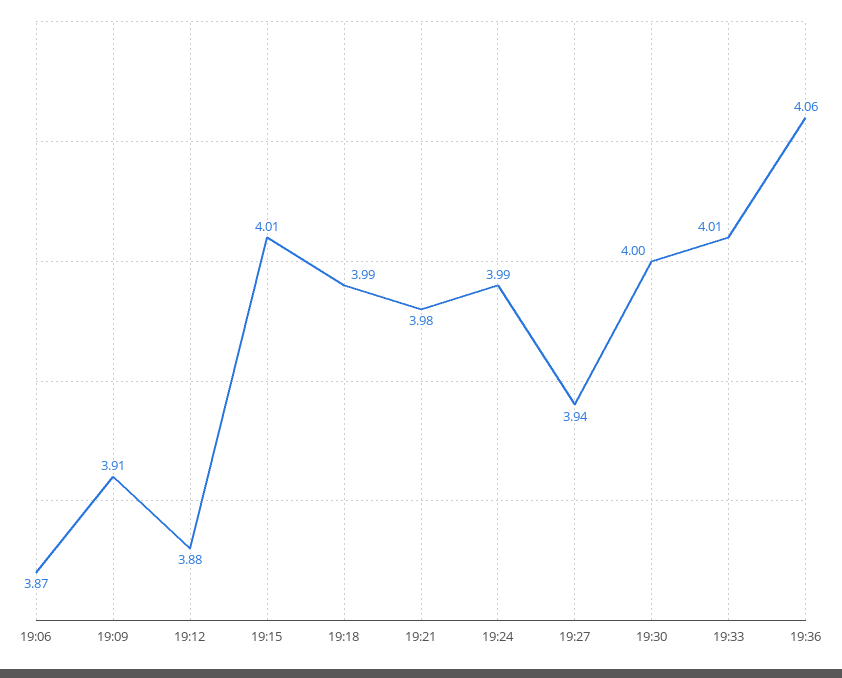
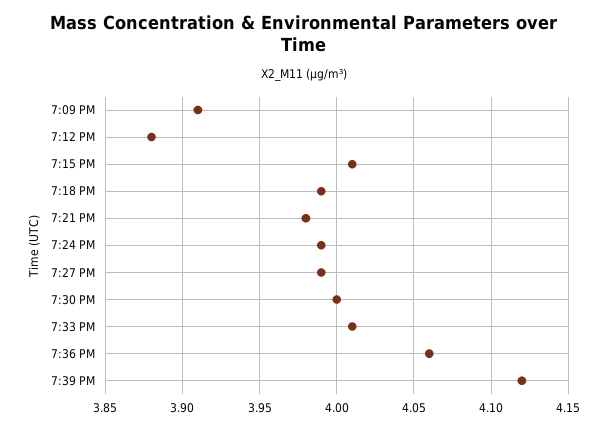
19:06: 3.87 -> none
19:27: 3.94 -> 3.99
7:39 PM: none -> 4.12

